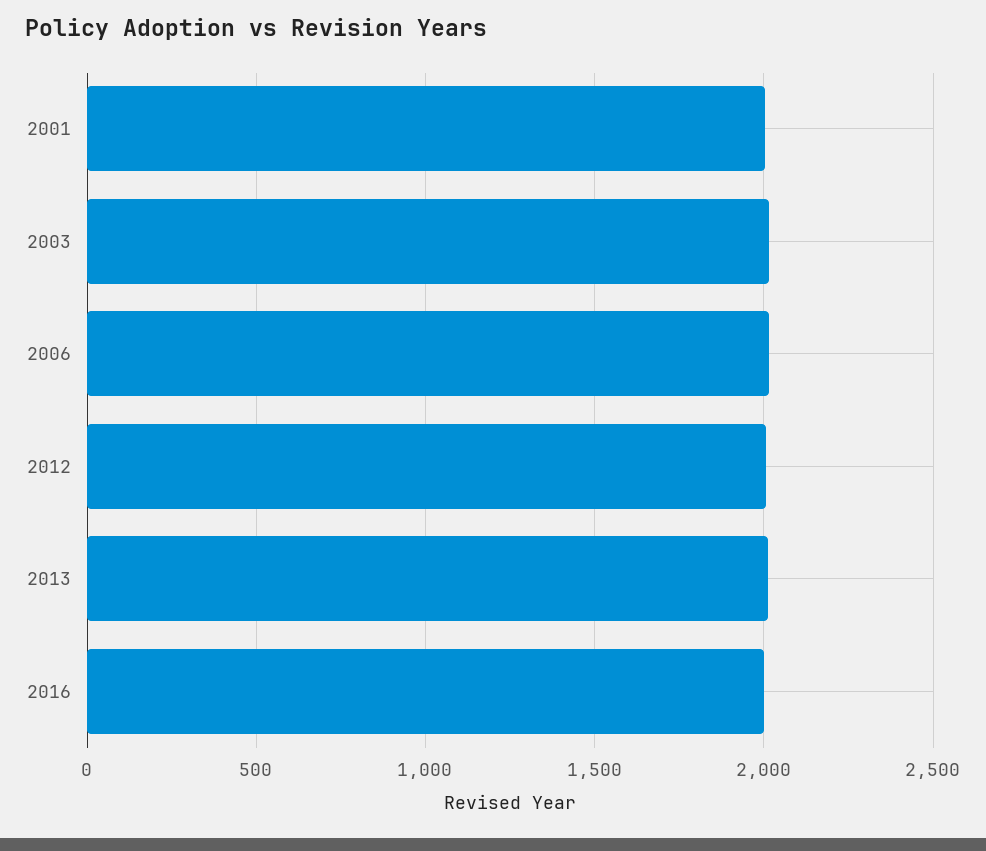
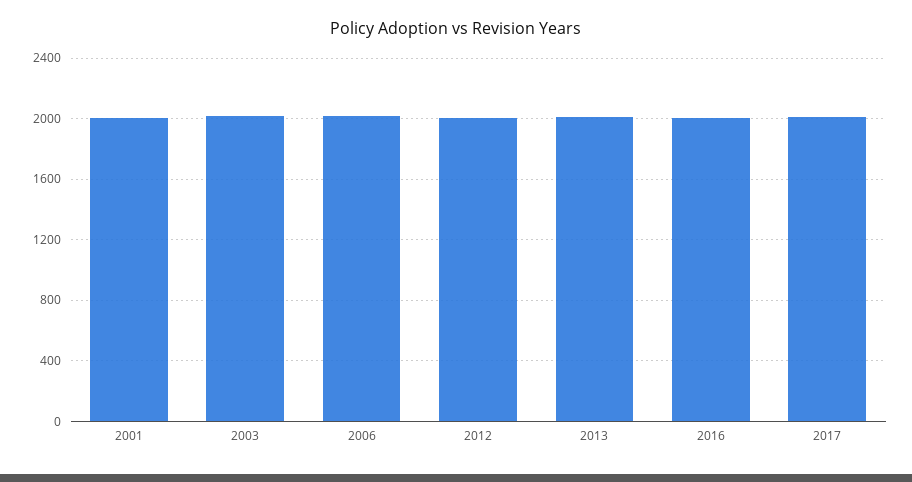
2017: none -> 2000

